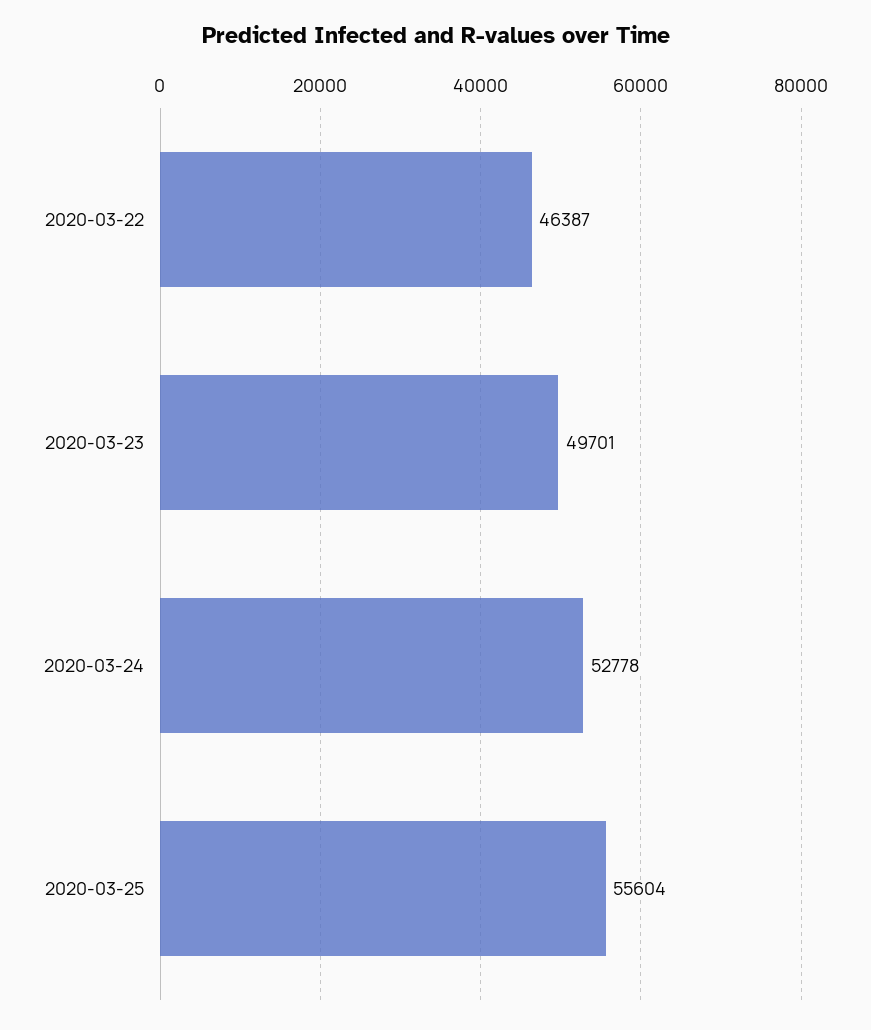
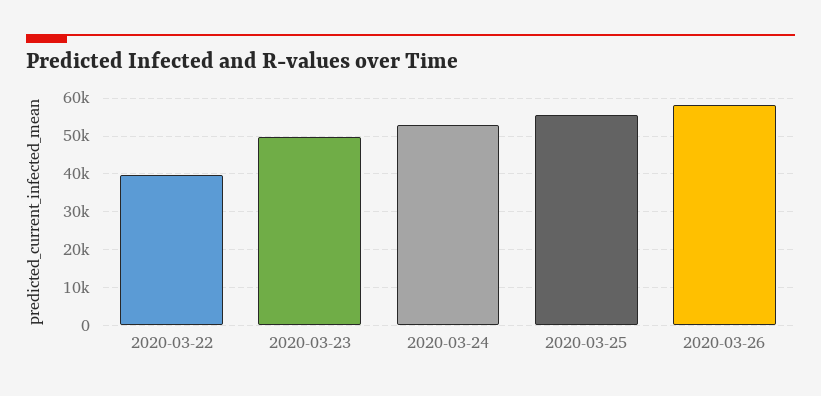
2020-03-22: 46387 -> 40000
2020-03-26: none -> 58000

